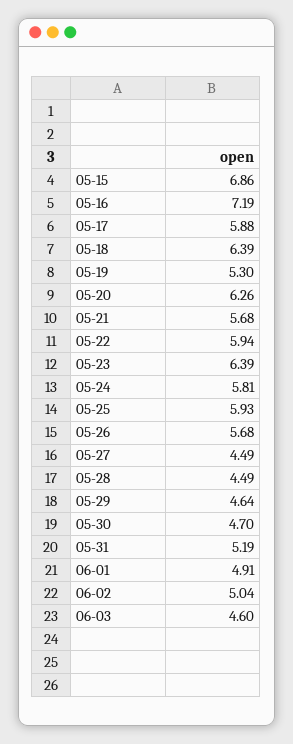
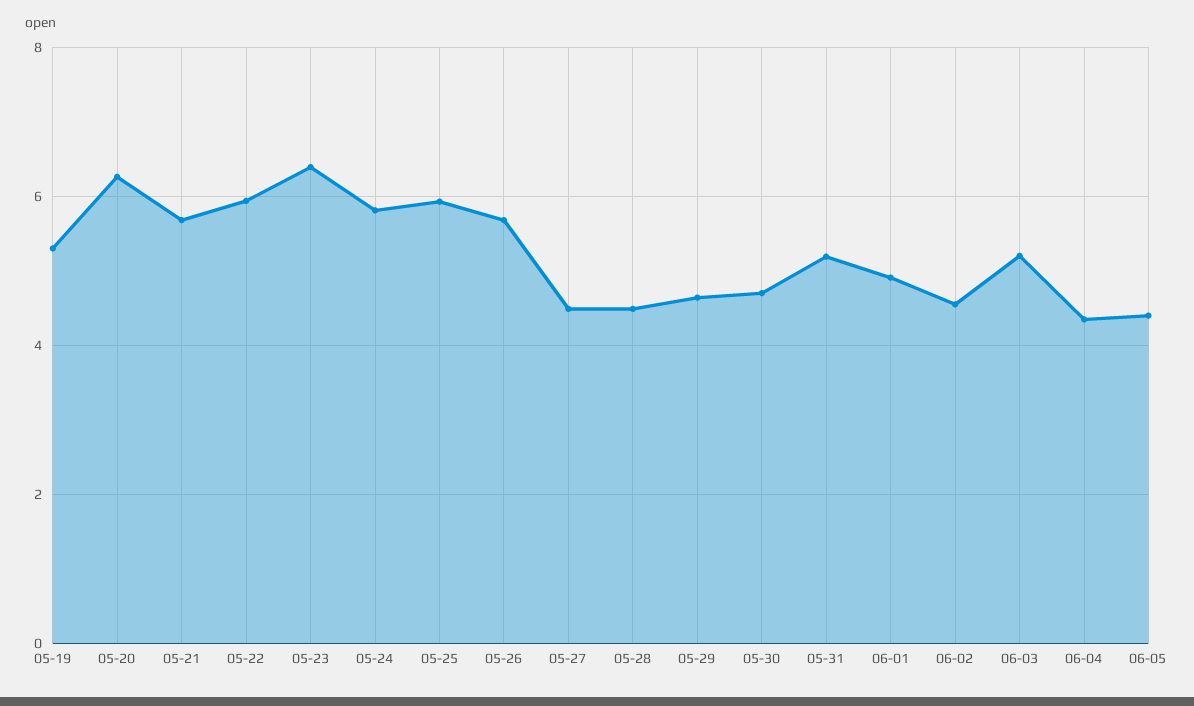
05-15: 6.86 -> none
05-16: 7.19 -> none
05-17: 5.88 -> none
05-18: 6.39 -> none
06-02: 5.04 -> 4.6
06-03: 4.6 -> 5.2
06-04: none -> 4.4
06-05: none -> 4.4

